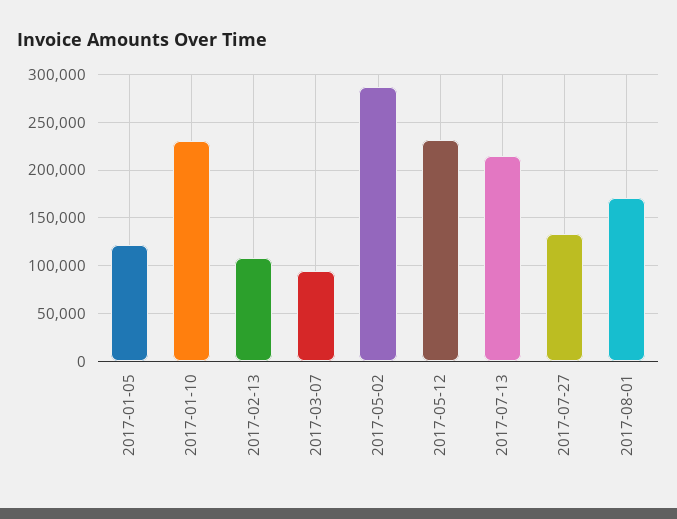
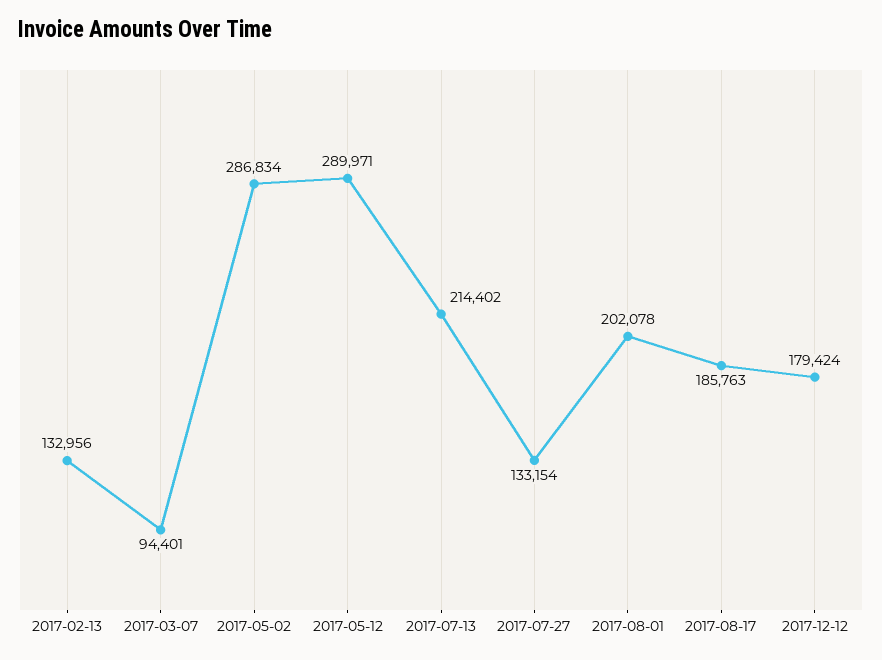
2017-01-05: 120000 -> none
2017-01-10: 230000 -> none
2017-02-13: 110000 -> 132956
2017-05-12: 230000 -> 289971
2017-08-01: 170000 -> 202078
2017-08-17: none -> 185763
2017-12-12: none -> 179424

